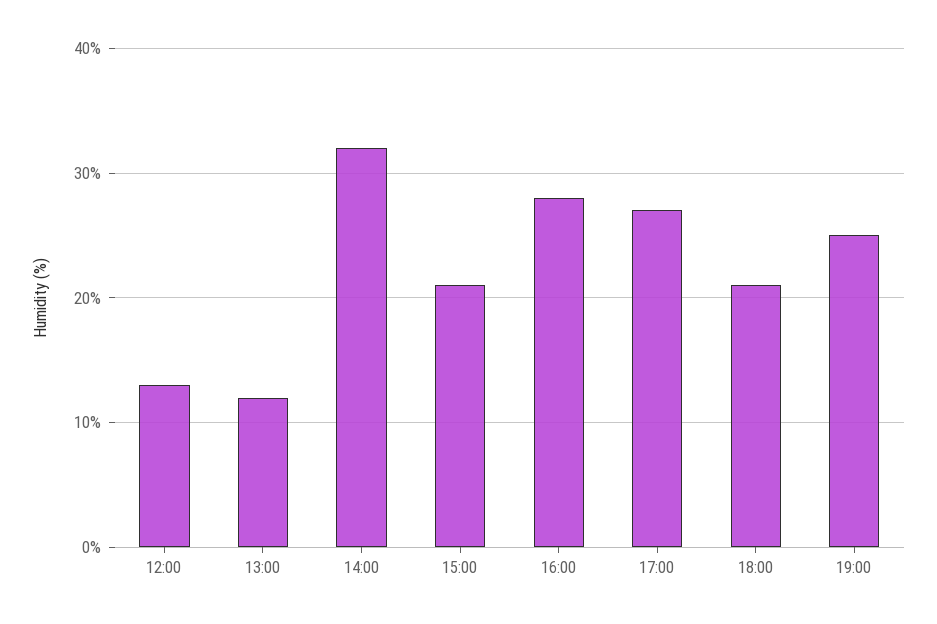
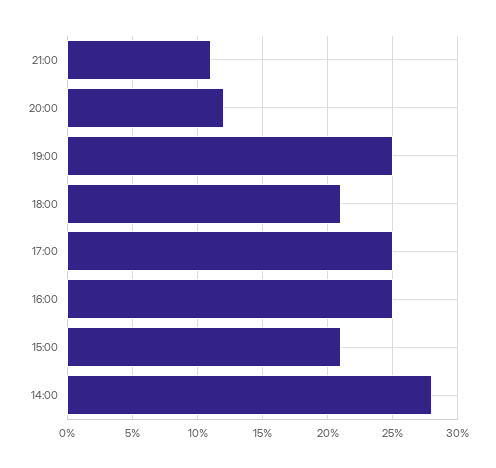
12:00: 13 -> none
13:00: 12 -> none
14:00: 32 -> 28
16:00: 28 -> 25
17:00: 27 -> 25
21:00: none -> 11
20:00: none -> 12

